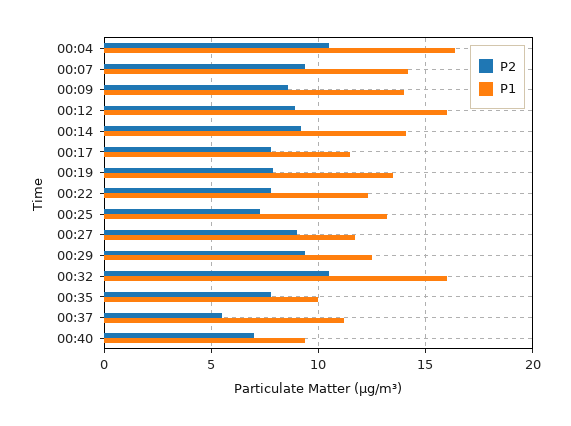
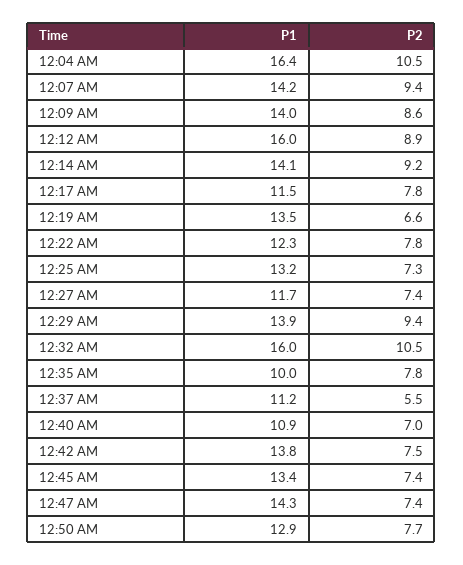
P2, 00:19: 8 -> 6.6
P2, 00:27: 9 -> 7.4
P1, 00:29: 12.5 -> 13.9
P1, 00:40: 9.5 -> 10.9
P1, 12:42 AM: none -> 13.8
P2, 12:42 AM: none -> 7.5
P1, 12:45 AM: none -> 13.4
P2, 12:45 AM: none -> 7.4
P1, 12:47 AM: none -> 14.3
P2, 12:47 AM: none -> 7.4
P1, 12:50 AM: none -> 12.9
P2, 12:50 AM: none -> 7.7

